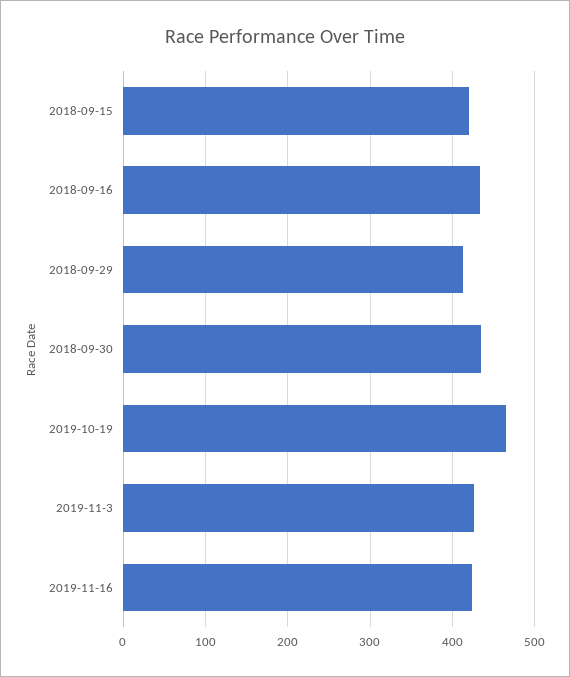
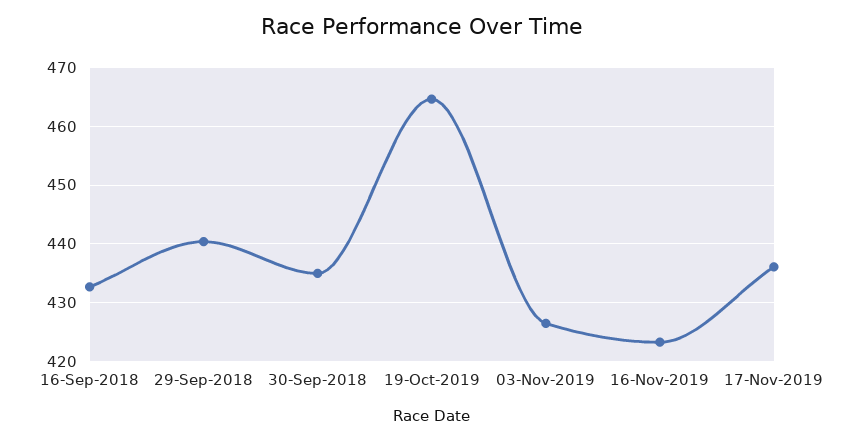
2018-09-15: 420 -> none
2018-09-29: 410 -> 440
17-Nov-2019: none -> 436

